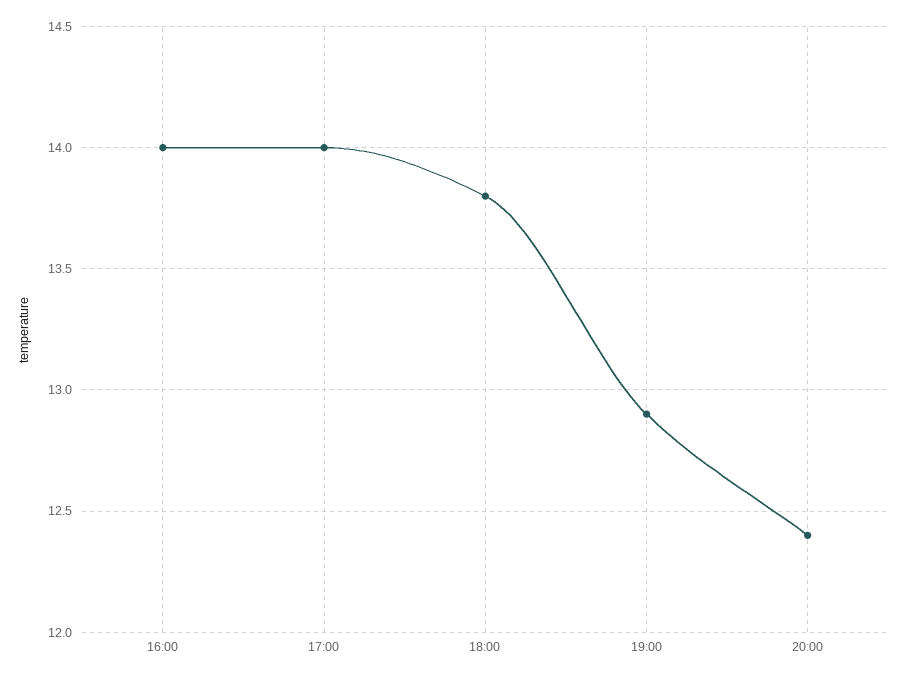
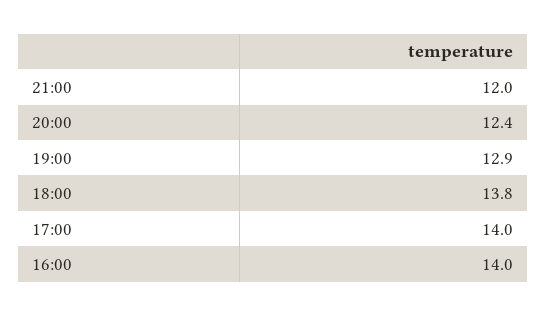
21:00: none -> 12

